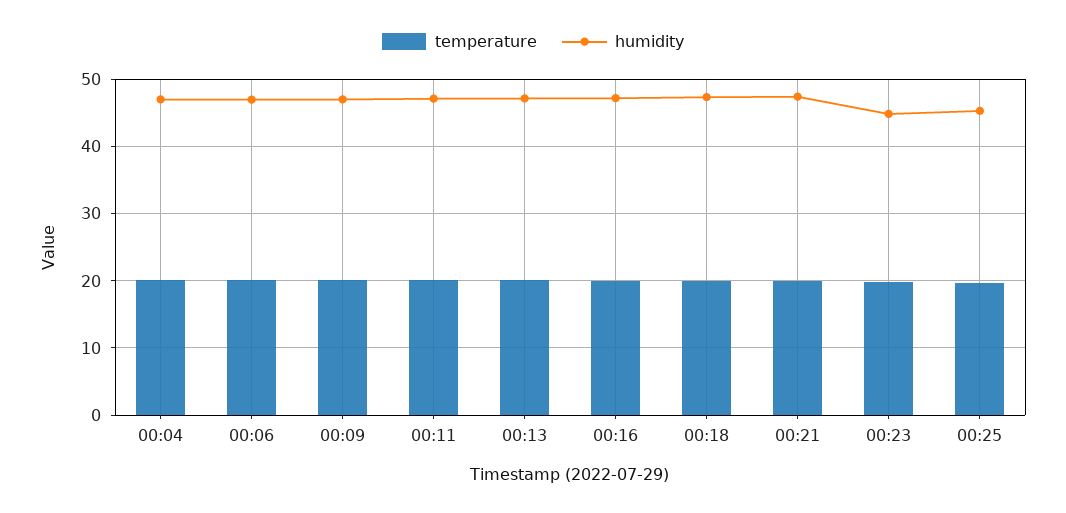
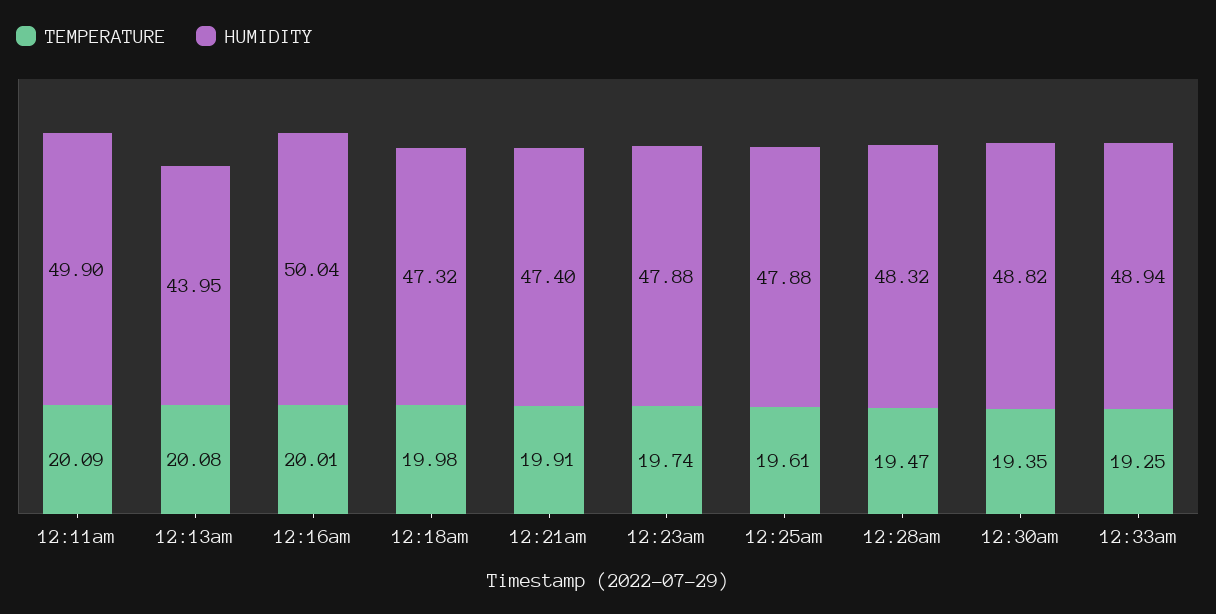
temperature, 00:04: 20 -> none
humidity, 00:04: 47 -> none
temperature, 00:06: 20 -> none
humidity, 00:06: 47 -> none
temperature, 00:09: 20 -> none
humidity, 00:09: 47 -> none
humidity, 00:11: 47 -> 49.9
humidity, 00:13: 47 -> 43.95
humidity, 00:16: 47 -> 50.04
humidity, 00:23: 45 -> 47.88
humidity, 00:25: 45 -> 47.88
temperature, 12:28am: none -> 19.47
humidity, 12:28am: none -> 48.32
temperature, 12:30am: none -> 19.35
humidity, 12:30am: none -> 48.82
temperature, 12:33am: none -> 19.25
humidity, 12:33am: none -> 48.94

